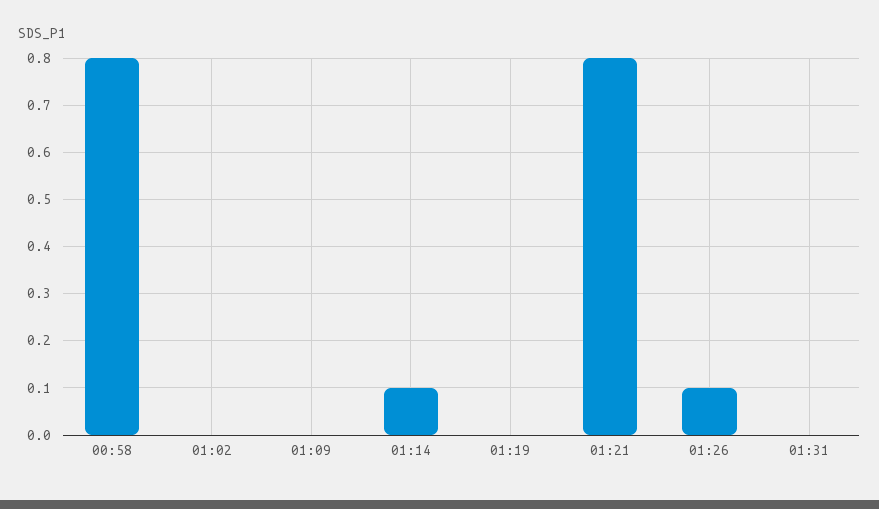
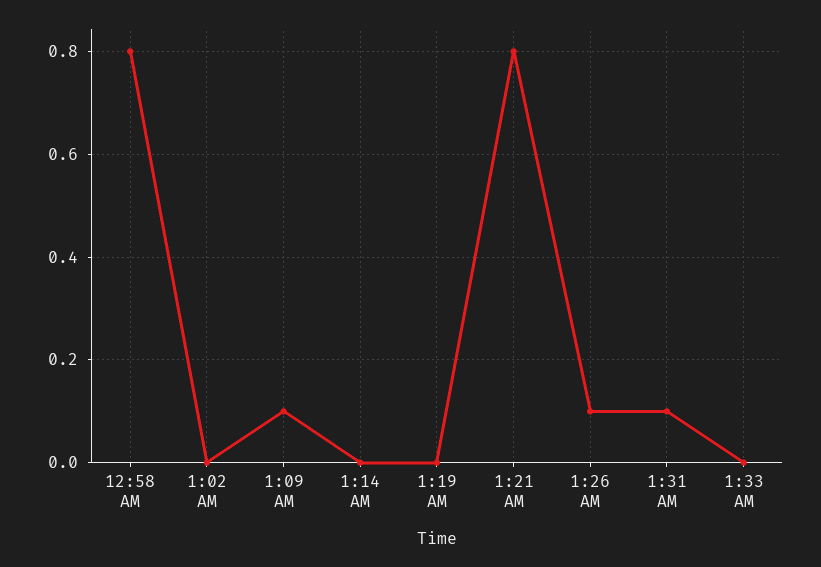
01:09: 0 -> 0.1
01:14: 0.1 -> 0
01:31: 0 -> 0.1
1:33 AM: none -> 0

